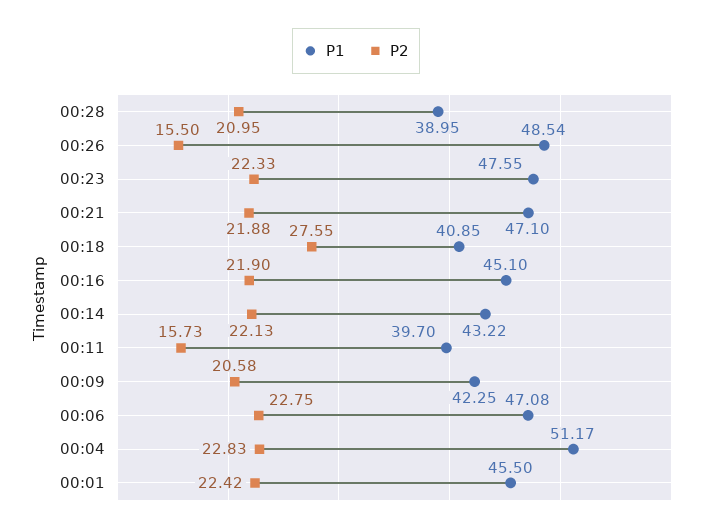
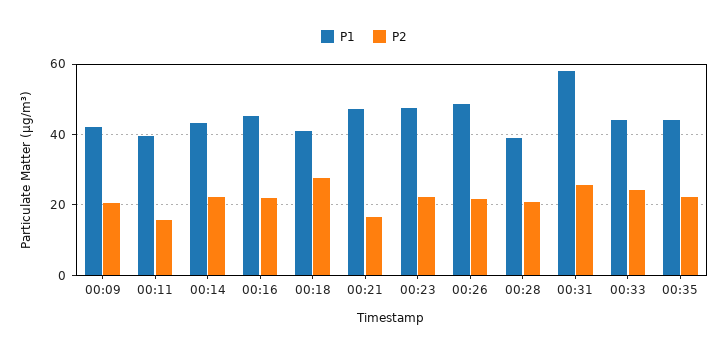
P2, 00:26: 15.5 -> 22
P2, 00:21: 21.88 -> 16
P1, 00:06: 47.08 -> none
P2, 00:06: 22.75 -> none
P1, 00:04: 51.17 -> none
P2, 00:04: 22.83 -> none
P1, 00:01: 45.5 -> none
P2, 00:01: 22.42 -> none
P1, 00:31: none -> 58
P2, 00:31: none -> 26
P1, 00:33: none -> 44
P2, 00:33: none -> 24
P1, 00:35: none -> 44
P2, 00:35: none -> 22

